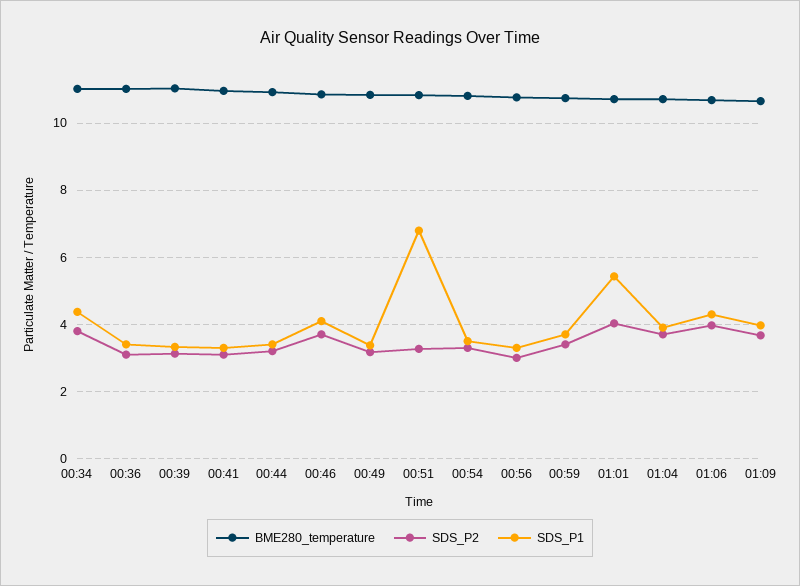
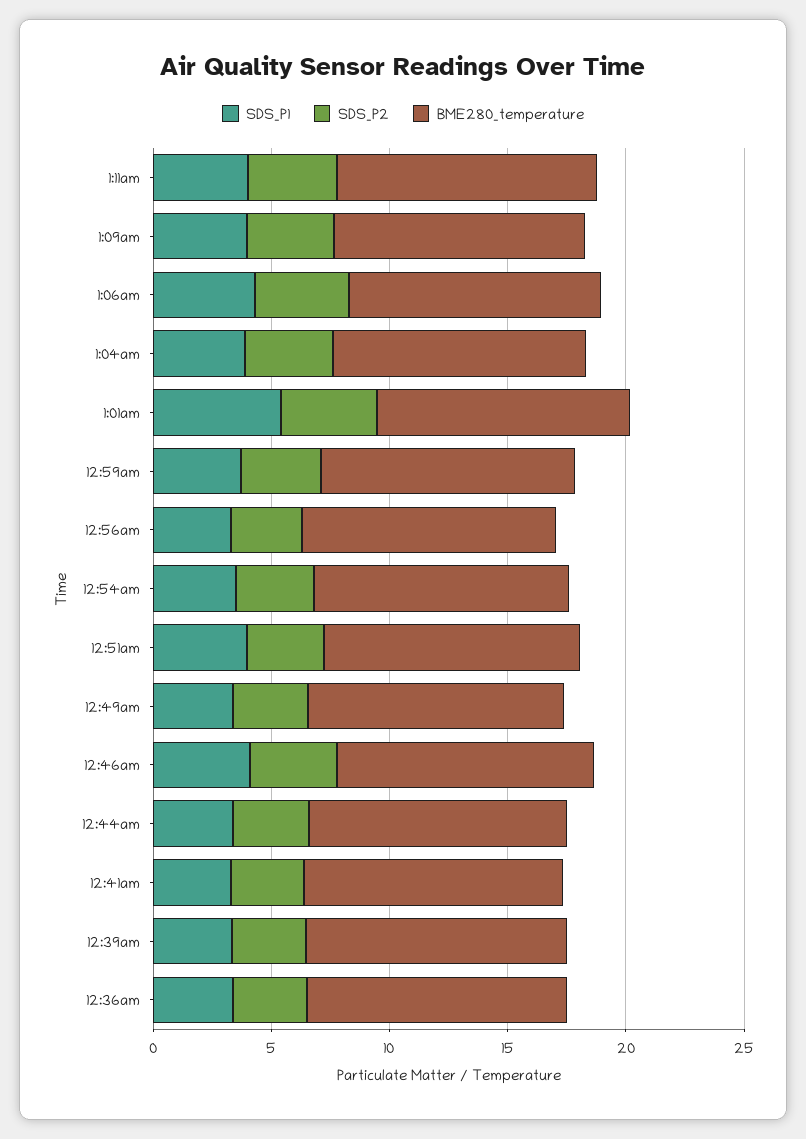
BME280_temperature, 00:34: 11 -> none
SDS_P2, 00:34: 3.8 -> none
SDS_P1, 00:34: 4.4 -> none
SDS_P1, 00:51: 6.8 -> 4
SDS_P1, 1:11am: none -> 4
SDS_P2, 1:11am: none -> 4
BME280_temperature, 1:11am: none -> 11

